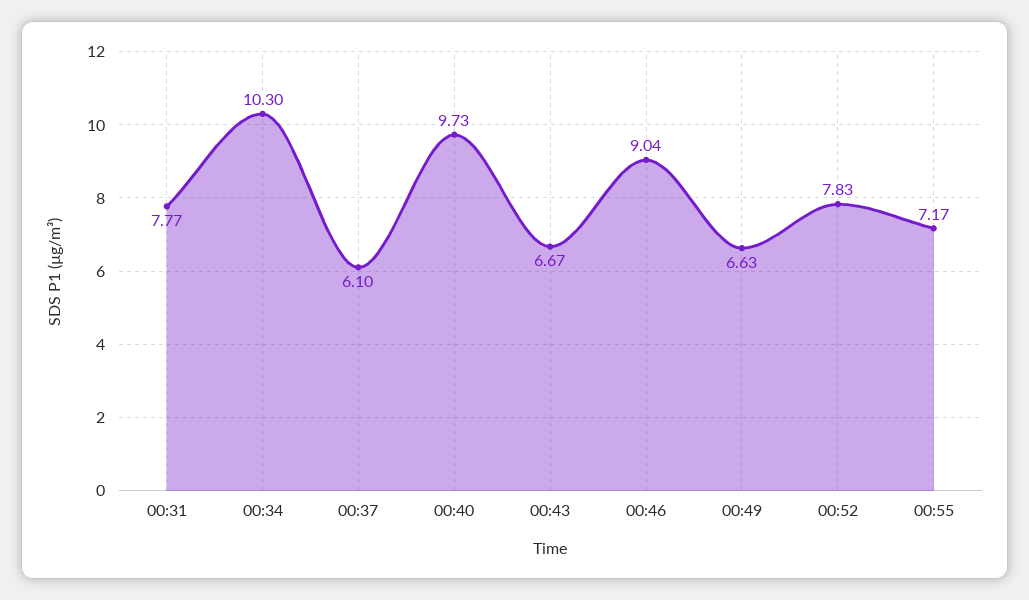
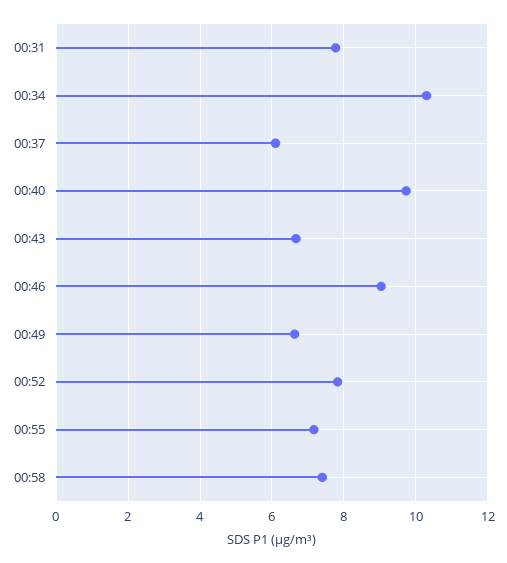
00:58: none -> 7.4

